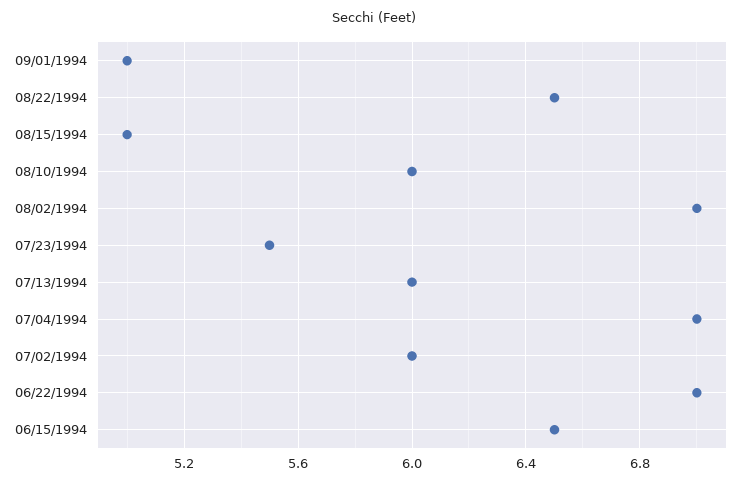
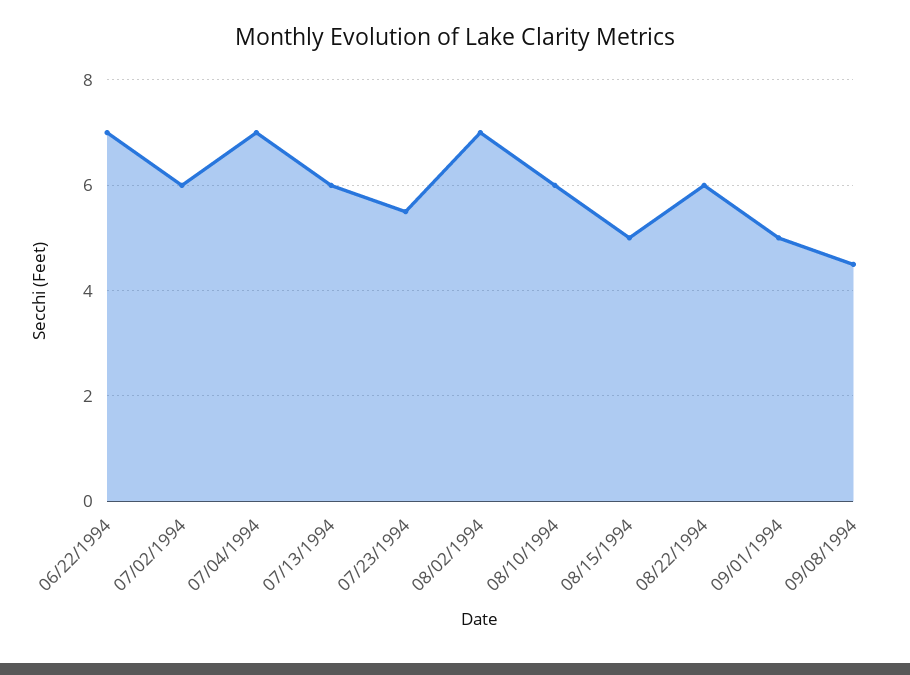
08/22/1994: 6.5 -> 6
06/15/1994: 6.5 -> none
09/08/1994: none -> 4.5

